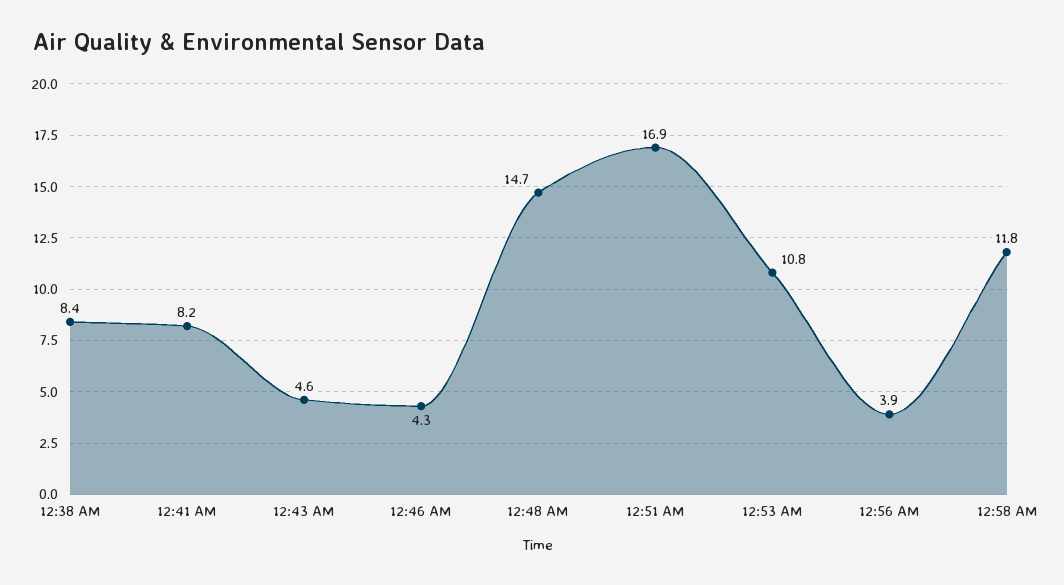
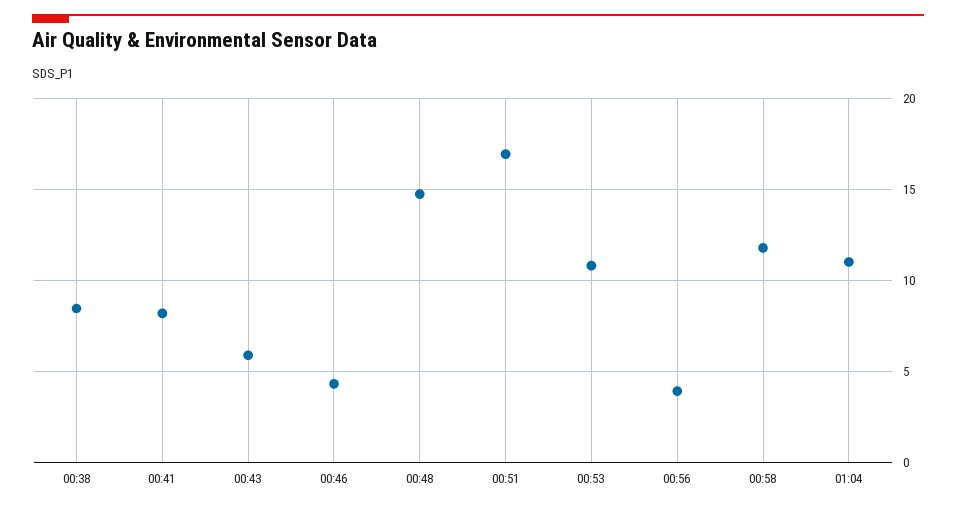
12:43 AM: 4.6 -> 6
01:04: none -> 11

